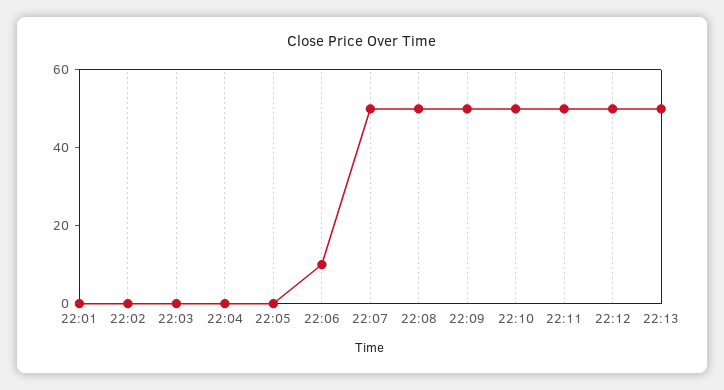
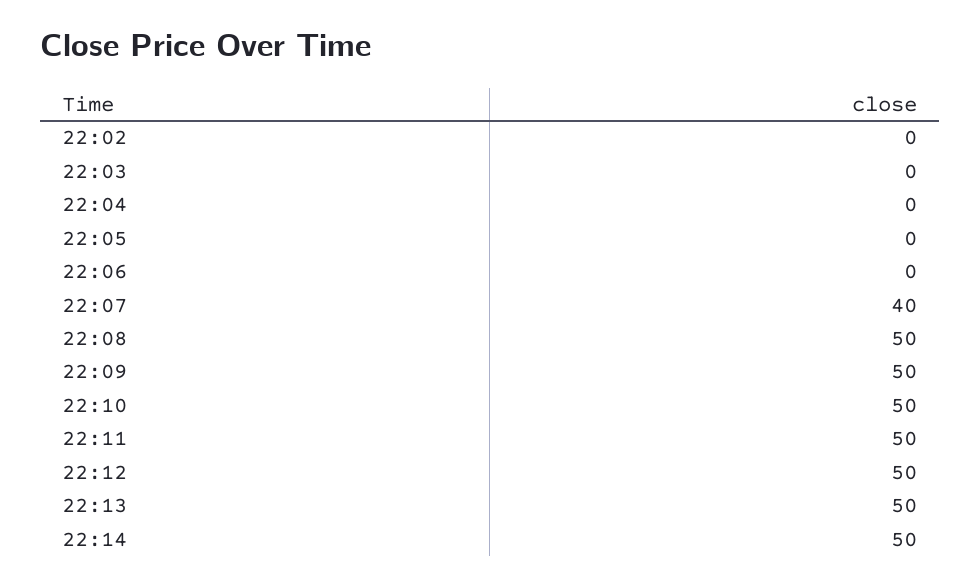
22:01: 0 -> none
22:06: 10 -> 0
22:07: 50 -> 40
22:14: none -> 50

